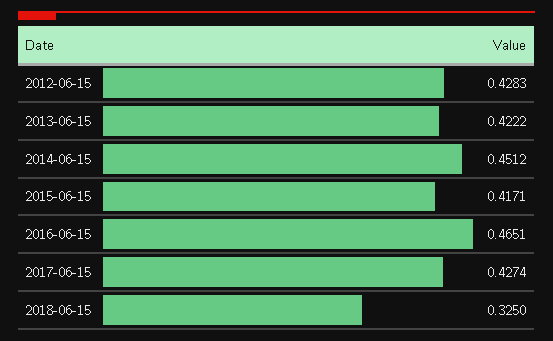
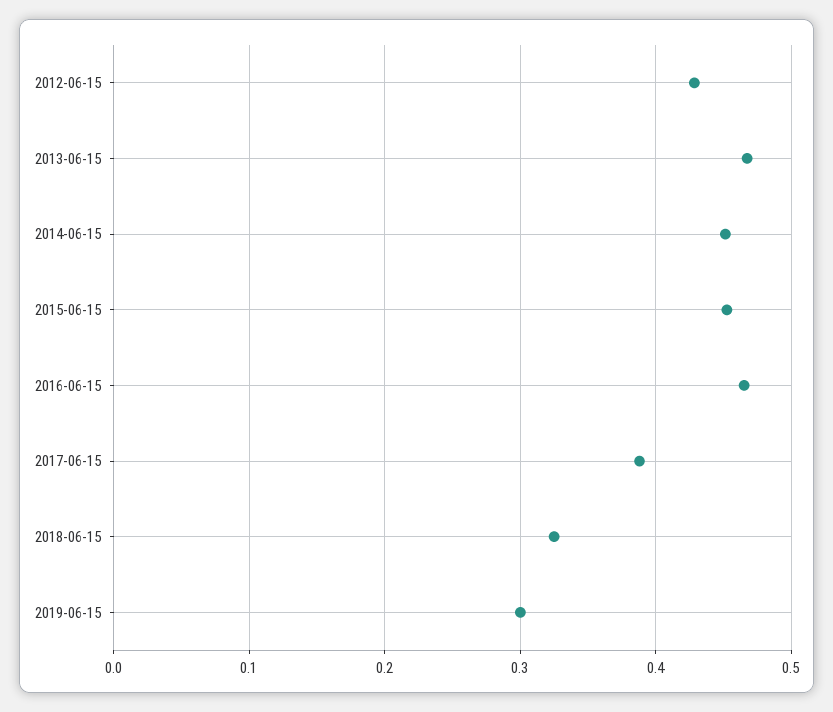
2013-06-15: 0.4222 -> 0.47
2015-06-15: 0.4171 -> 0.45
2017-06-15: 0.4274 -> 0.39
2019-06-15: none -> 0.3

